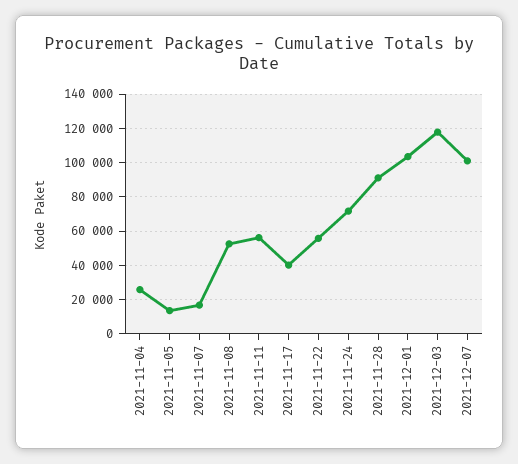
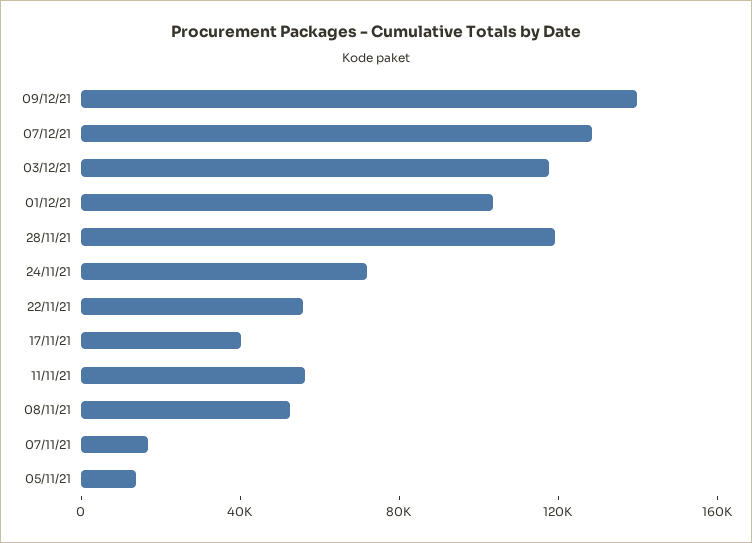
2021-11-04: 25000 -> none
2021-11-28: 90000 -> 120000
2021-12-07: 100000 -> 130000
09/12/21: none -> 140000

